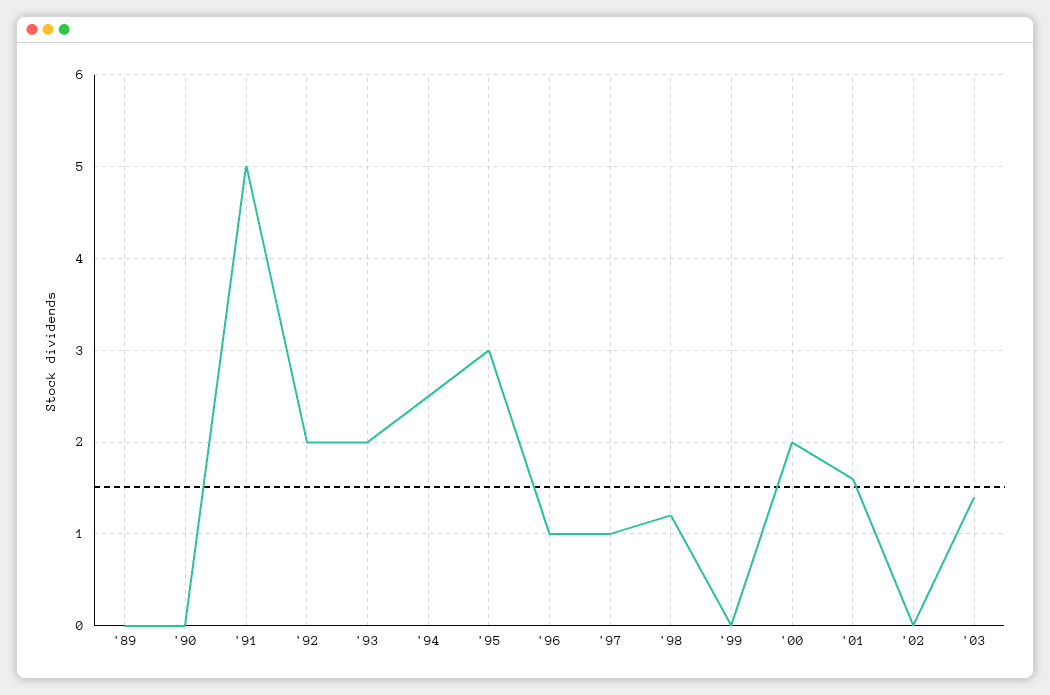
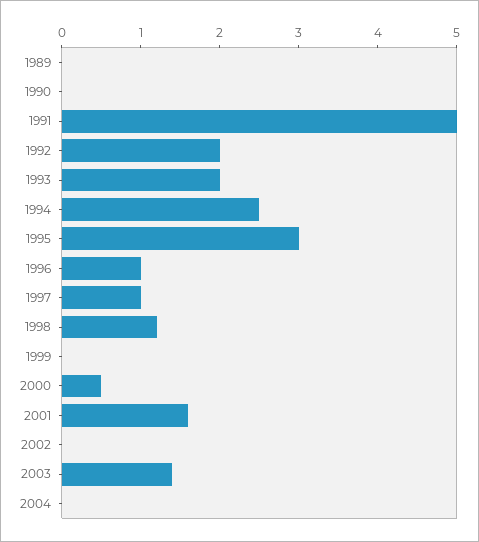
'00: 2 -> 0.5
2004: none -> 0

